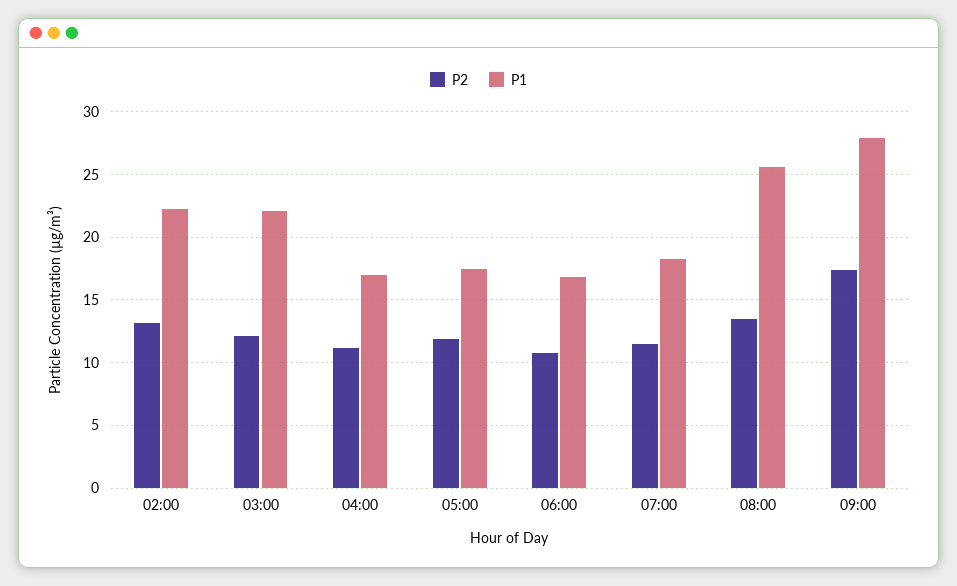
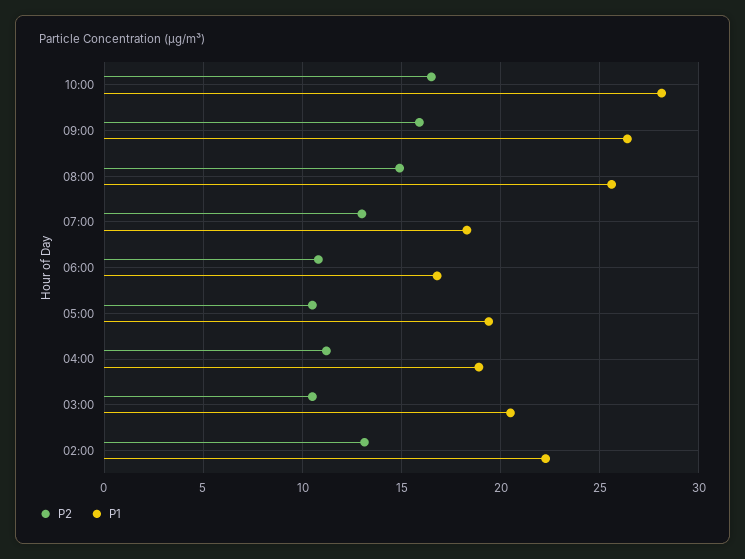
P2, 03:00: 12 -> 10.5
P1, 03:00: 22 -> 20.5
P1, 04:00: 17 -> 19
P2, 05:00: 12 -> 10.5
P1, 05:00: 17.5 -> 19.5
P2, 07:00: 11.5 -> 13
P2, 08:00: 13.5 -> 15
P2, 09:00: 17.5 -> 16
P1, 09:00: 28 -> 26.5
P2, 10:00: none -> 16.5
P1, 10:00: none -> 28

